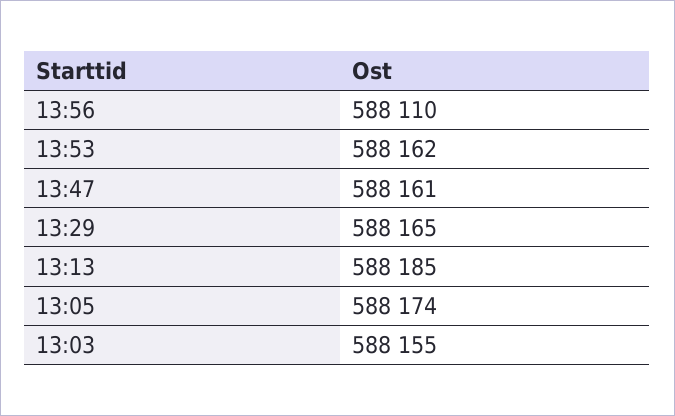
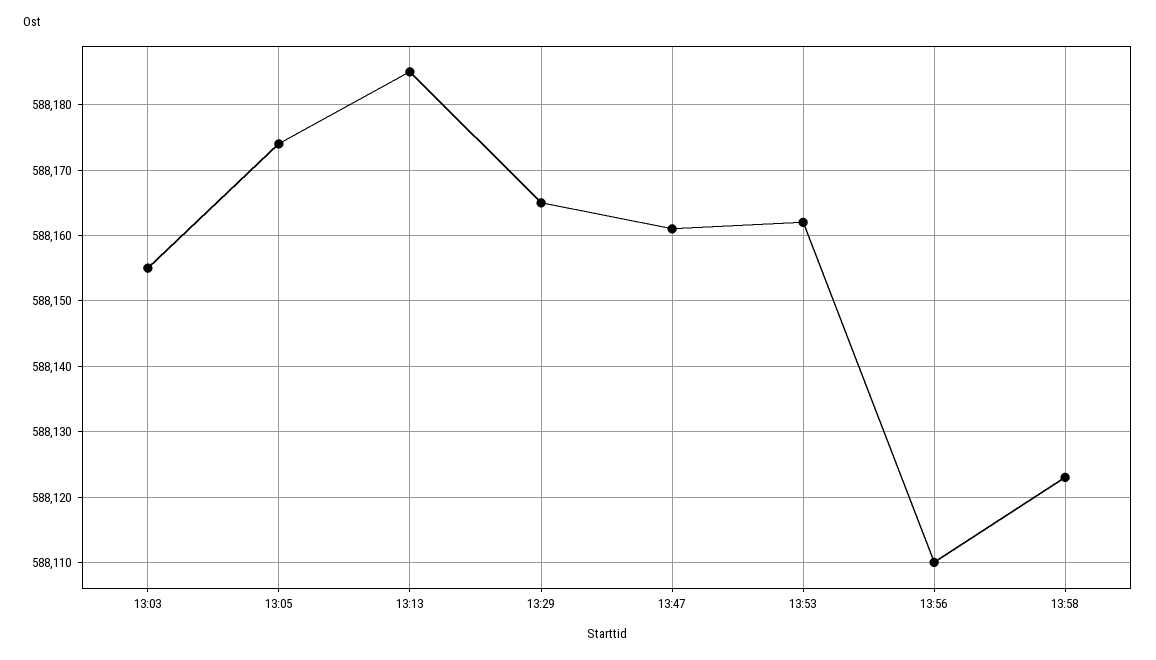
13:58: none -> 588123

